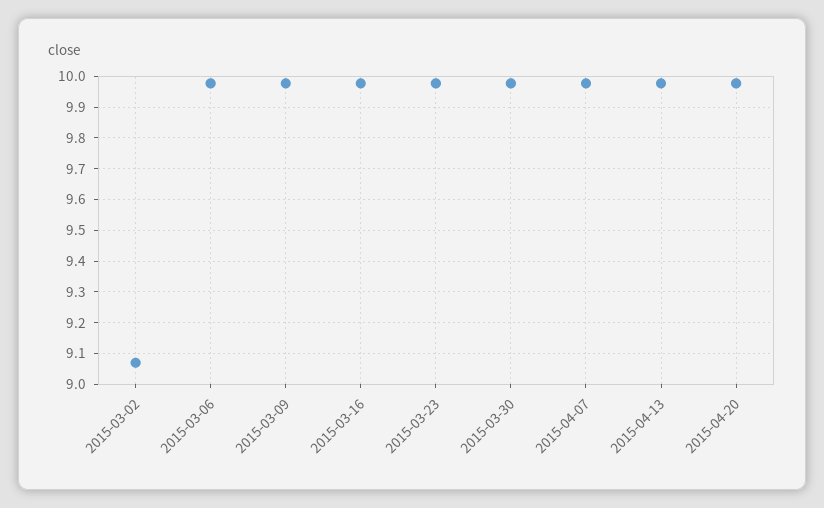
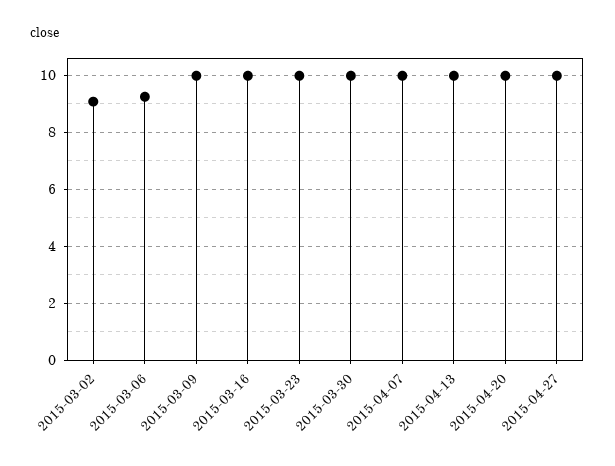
2015-03-06: 9.98 -> 9.25
2015-04-27: none -> 10

